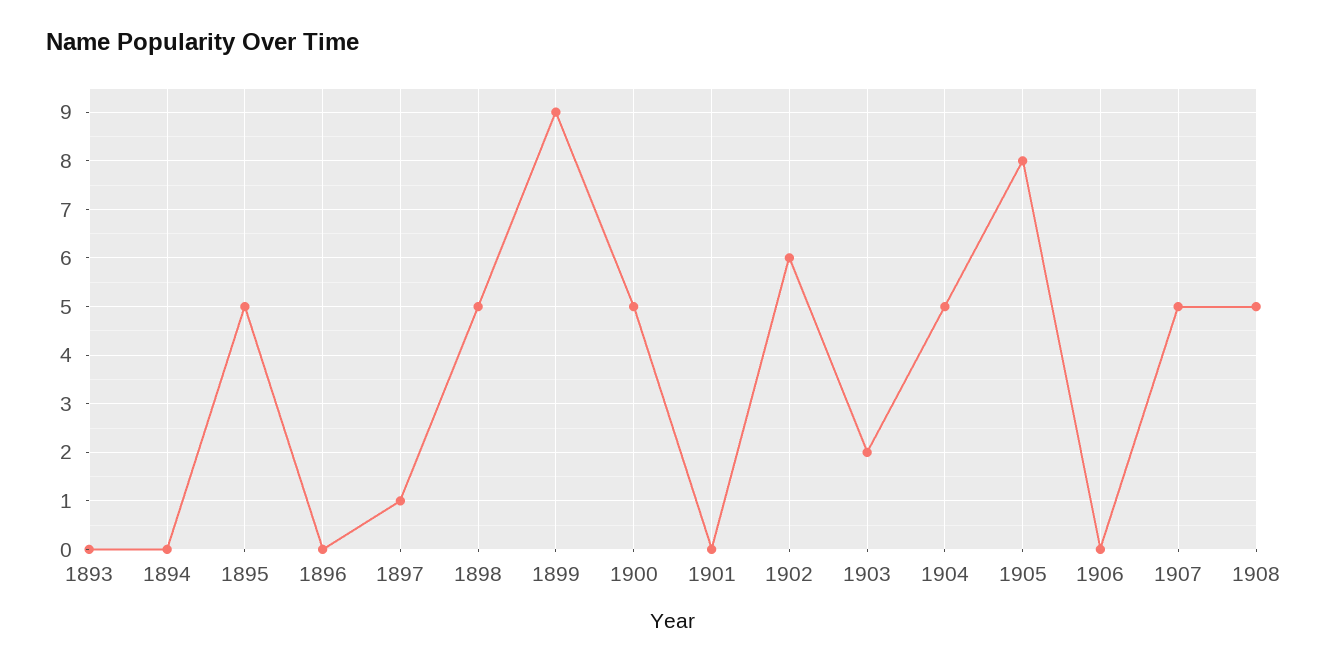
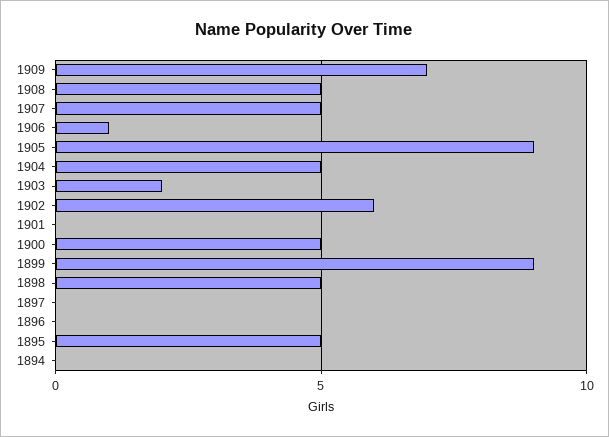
1893: 0 -> none
1897: 1 -> 0
1905: 8 -> 9
1906: 0 -> 1
1909: none -> 7

